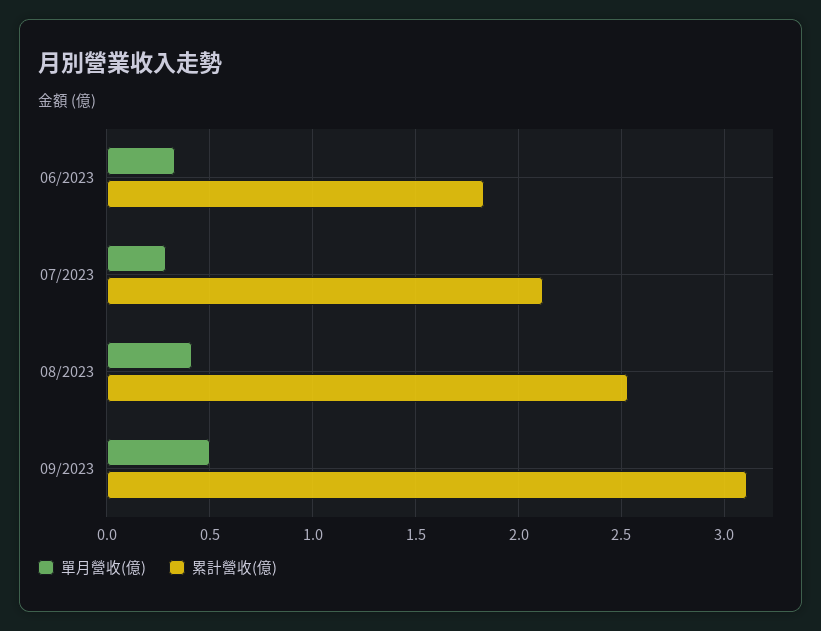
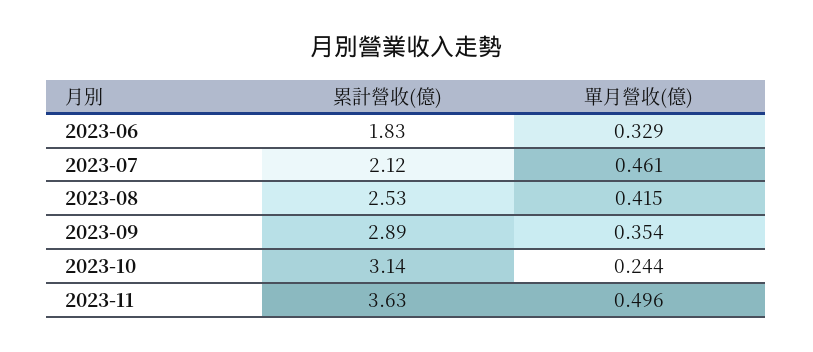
單月營收(億), 07/2023: 0.3 -> 0.461
單月營收(億), 09/2023: 0.5 -> 0.354
累計營收(億), 09/2023: 3.1 -> 2.89
累計營收(億), 2023-10: none -> 3.14
單月營收(億), 2023-10: none -> 0.244
累計營收(億), 2023-11: none -> 3.63
單月營收(億), 2023-11: none -> 0.496

